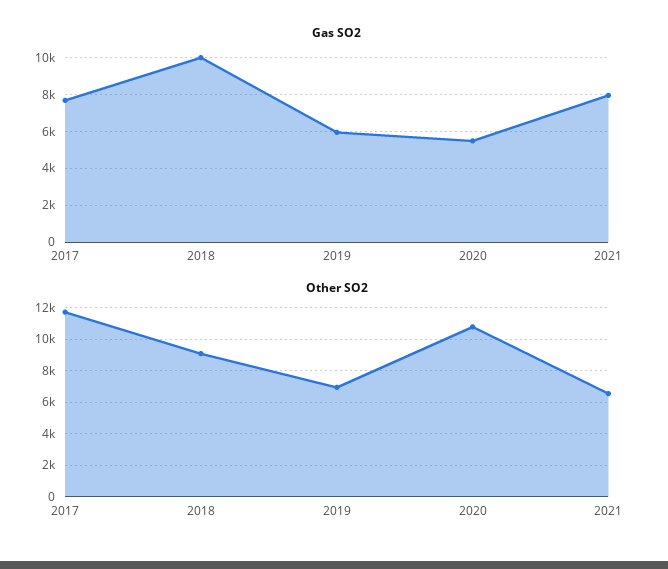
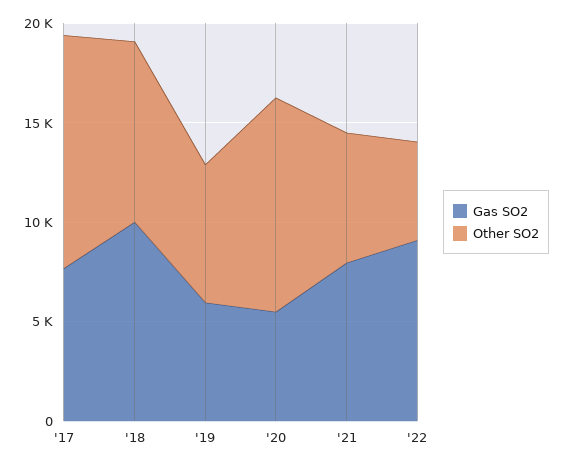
Gas SO2, '22: none -> 9000
Other SO2, '22: none -> 5000

